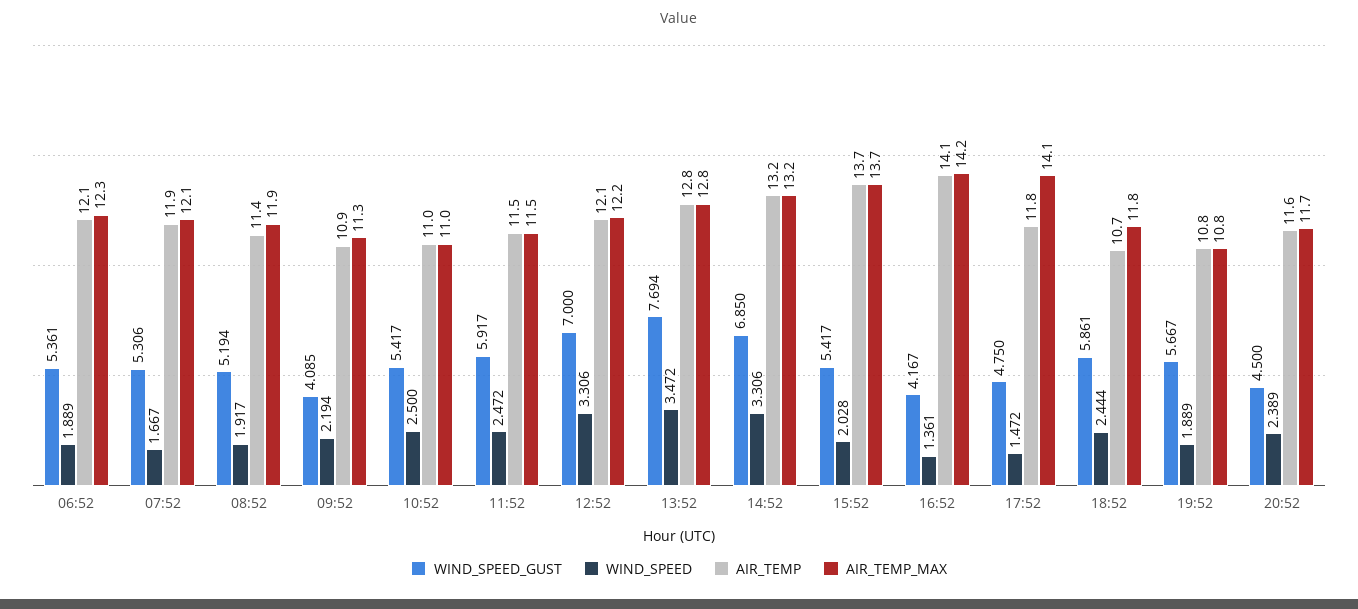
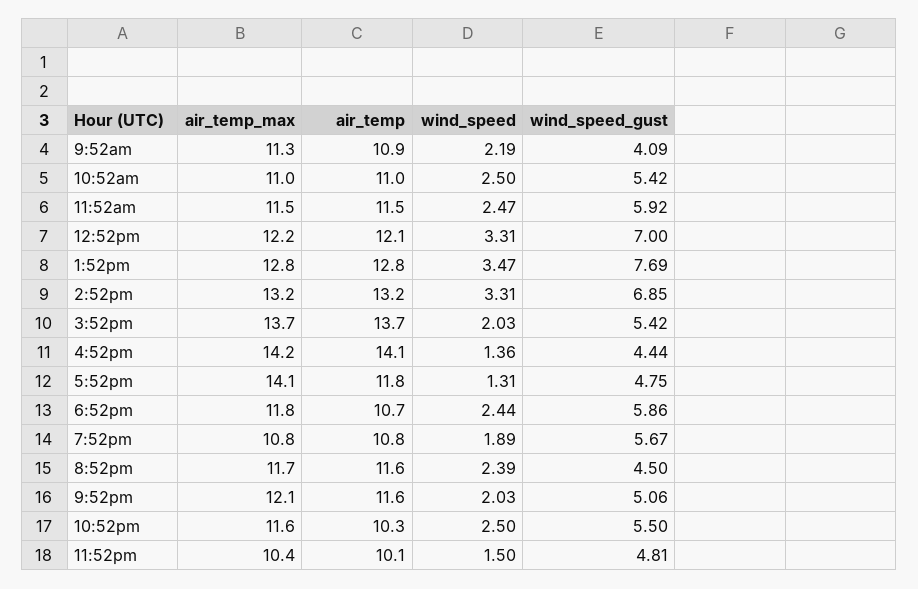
WIND_SPEED_GUST, 06:52: 5.361 -> none
WIND_SPEED, 06:52: 1.889 -> none
AIR_TEMP, 06:52: 12.1 -> none
AIR_TEMP_MAX, 06:52: 12.3 -> none
WIND_SPEED_GUST, 07:52: 5.306 -> none
WIND_SPEED, 07:52: 1.667 -> none
AIR_TEMP, 07:52: 11.9 -> none
AIR_TEMP_MAX, 07:52: 12.1 -> none
WIND_SPEED_GUST, 08:52: 5.194 -> none
WIND_SPEED, 08:52: 1.917 -> none
AIR_TEMP, 08:52: 11.4 -> none
AIR_TEMP_MAX, 08:52: 11.9 -> none
WIND_SPEED_GUST, 16:52: 4.167 -> 4.44
WIND_SPEED, 17:52: 1.472 -> 1.31
AIR_TEMP_MAX, 9:52pm: none -> 12.1
AIR_TEMP, 9:52pm: none -> 11.6
WIND_SPEED, 9:52pm: none -> 2.03
WIND_SPEED_GUST, 9:52pm: none -> 5.06
AIR_TEMP_MAX, 10:52pm: none -> 11.6
AIR_TEMP, 10:52pm: none -> 10.3
WIND_SPEED, 10:52pm: none -> 2.5
WIND_SPEED_GUST, 10:52pm: none -> 5.5
AIR_TEMP_MAX, 11:52pm: none -> 10.4
AIR_TEMP, 11:52pm: none -> 10.1
WIND_SPEED, 11:52pm: none -> 1.5
WIND_SPEED_GUST, 11:52pm: none -> 4.81

